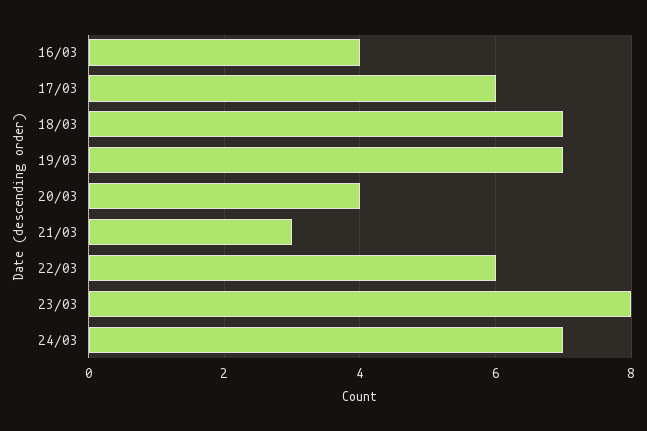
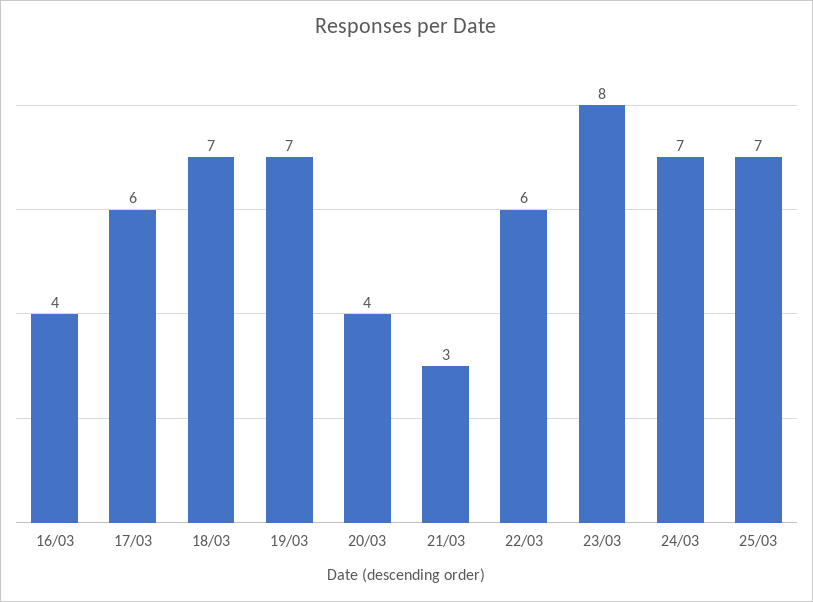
25/03: none -> 7

